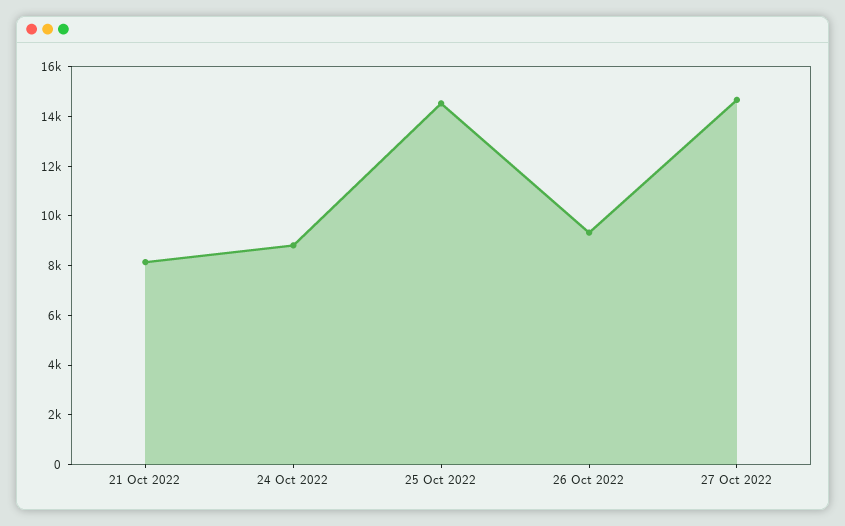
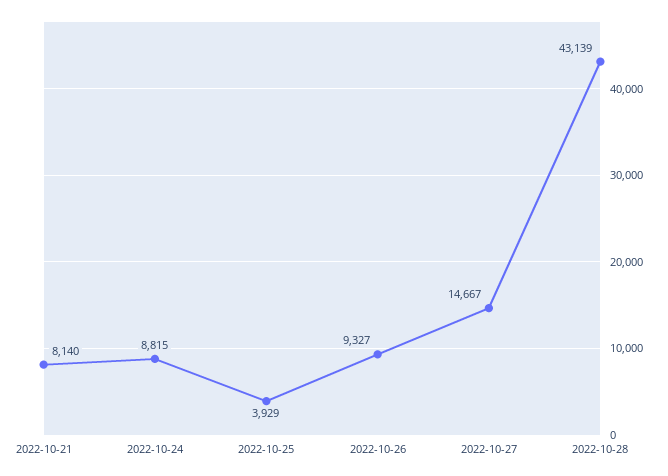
25 Oct 2022: 14500 -> 3929
2022-10-28: none -> 43139

